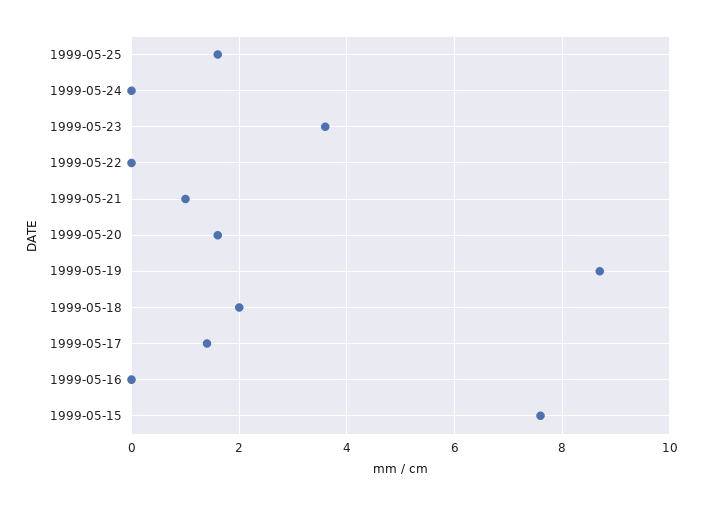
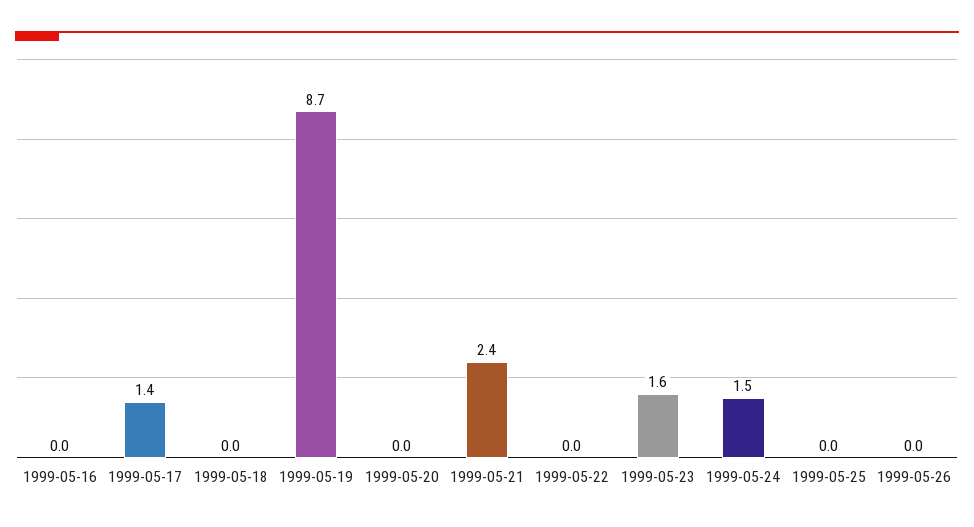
1999-05-25: 1.5 -> 0
1999-05-24: 0 -> 1.5
1999-05-23: 3.5 -> 1.6
1999-05-21: 1 -> 2.4
1999-05-20: 1.5 -> 0
1999-05-18: 2 -> 0
1999-05-15: 7.5 -> none
1999-05-26: none -> 0

